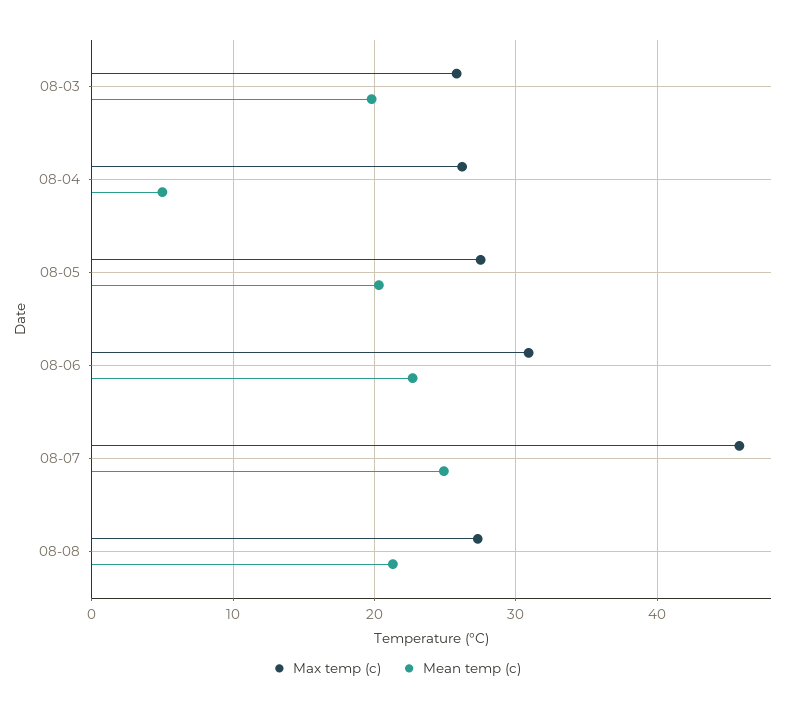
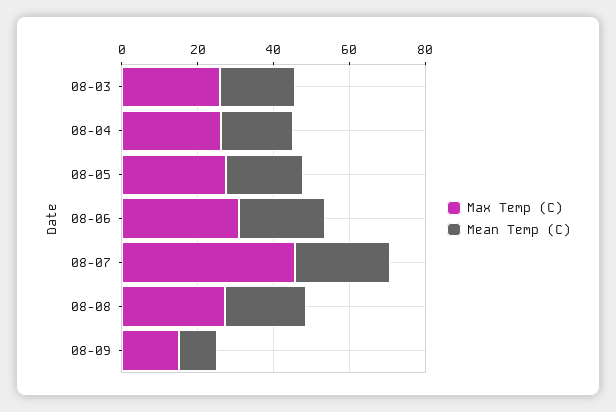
Mean temp (c), 08-04: 5 -> 20
Max temp (c), 08-09: none -> 15
Mean temp (c), 08-09: none -> 10

